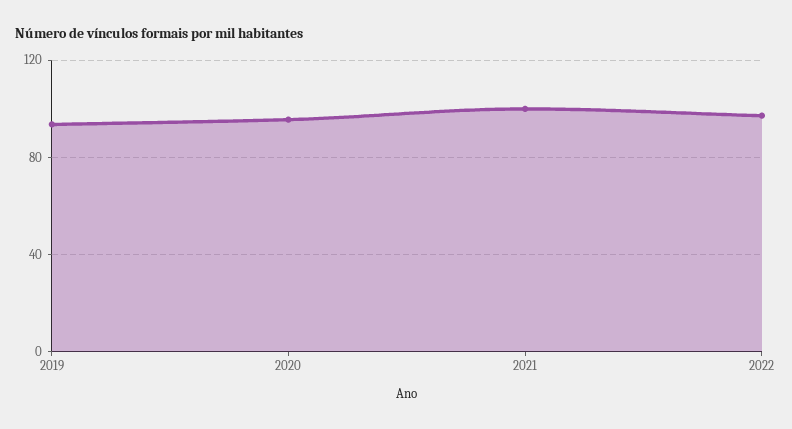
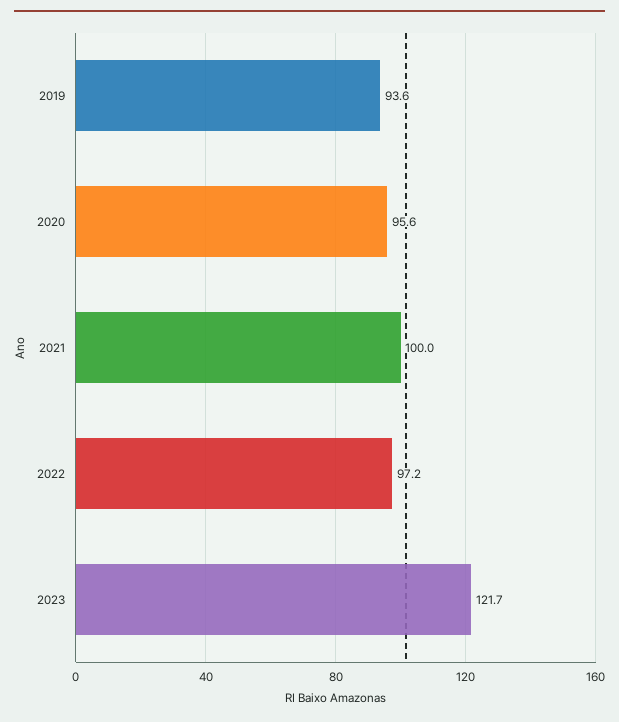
2023: none -> 121.7

